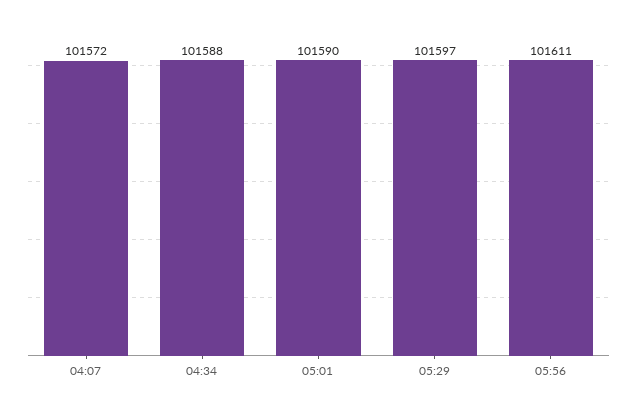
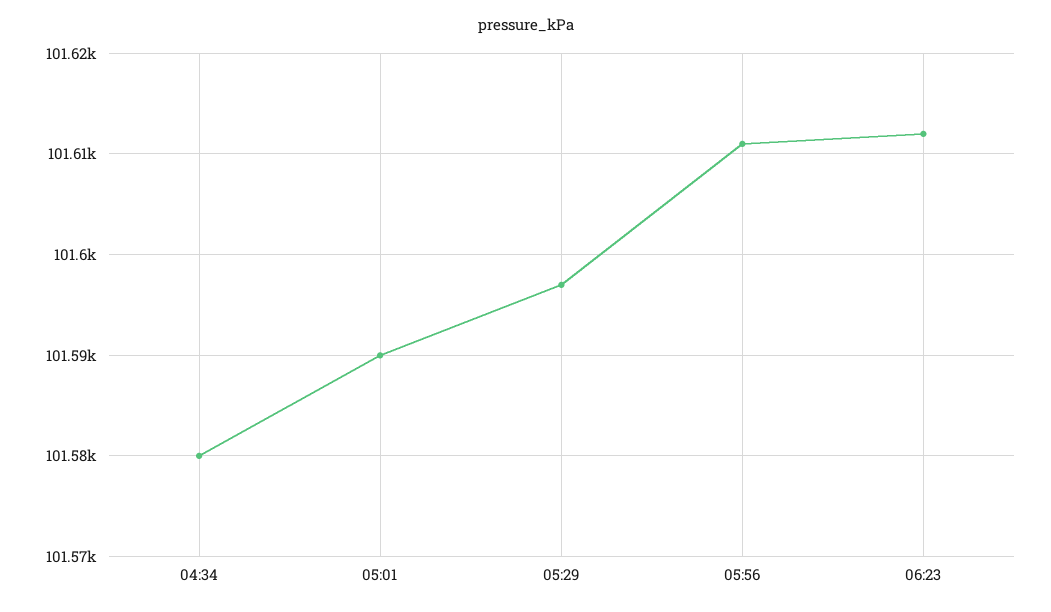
04:07: 101572 -> none
04:34: 101588 -> 101580
06:23: none -> 101612

